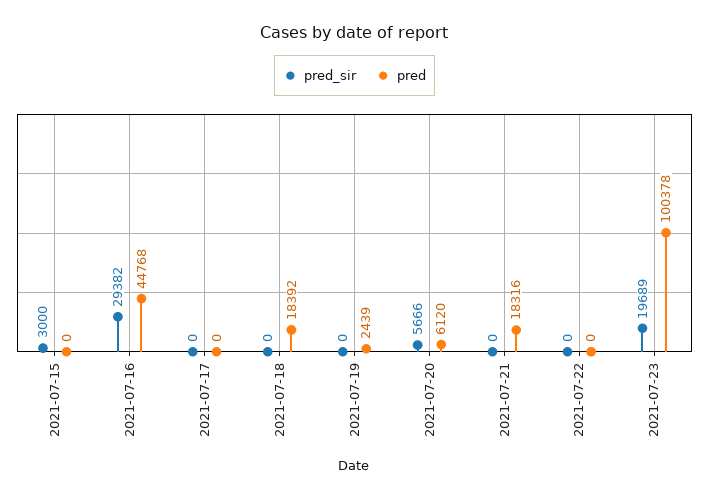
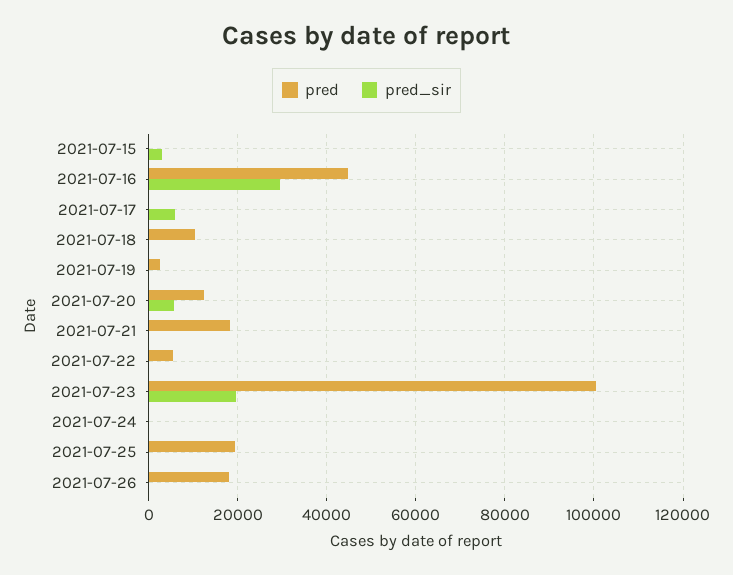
pred_sir, 2021-07-17: 0 -> 6000
pred, 2021-07-18: 18392 -> 10000
pred, 2021-07-20: 6120 -> 12000
pred, 2021-07-22: 0 -> 6000
pred, 2021-07-24: none -> 0
pred_sir, 2021-07-24: none -> 0
pred, 2021-07-25: none -> 20000
pred_sir, 2021-07-25: none -> 0
pred, 2021-07-26: none -> 18000
pred_sir, 2021-07-26: none -> 0

